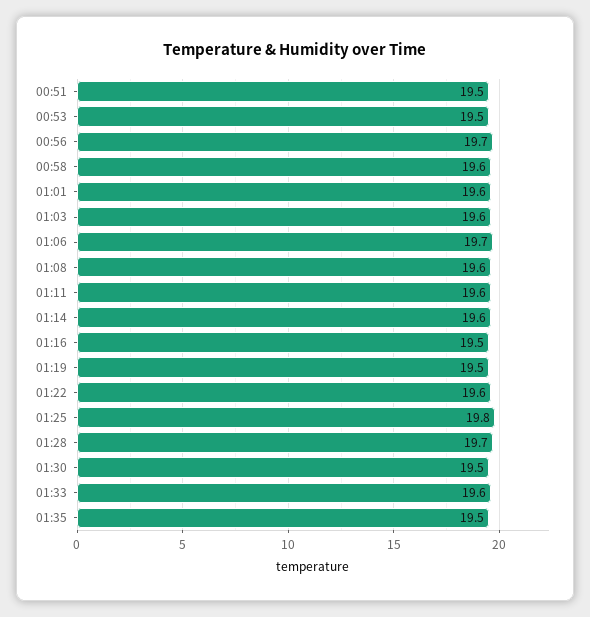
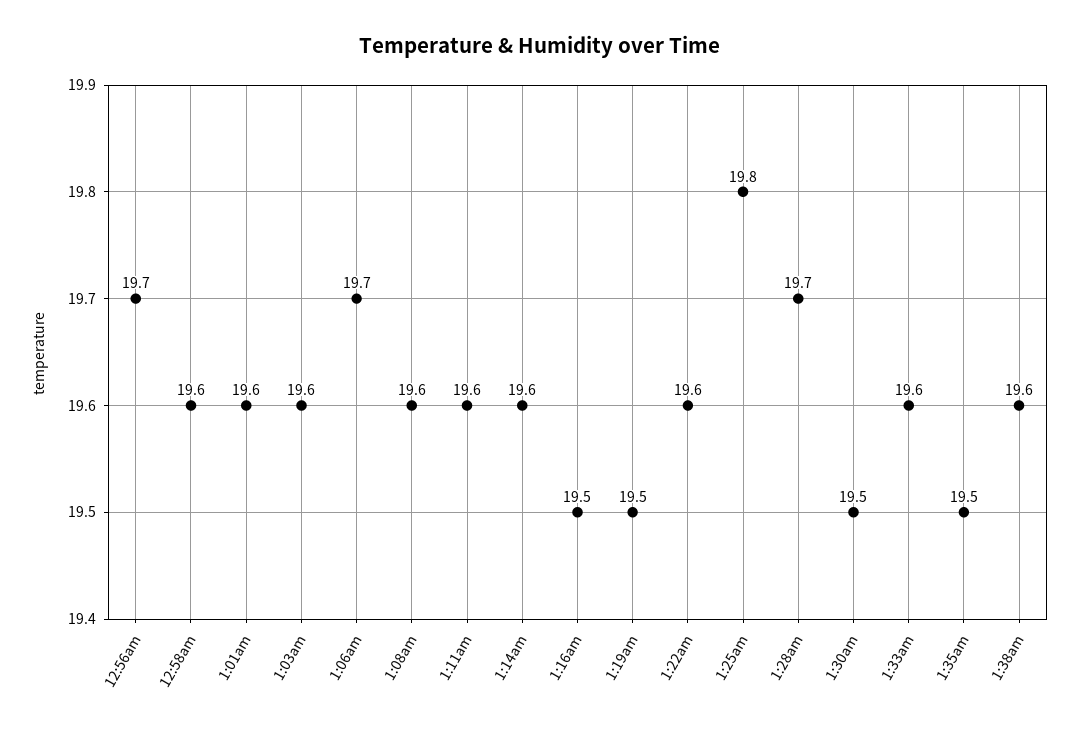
00:51: 19.5 -> none
00:53: 19.5 -> none
1:38am: none -> 19.6

